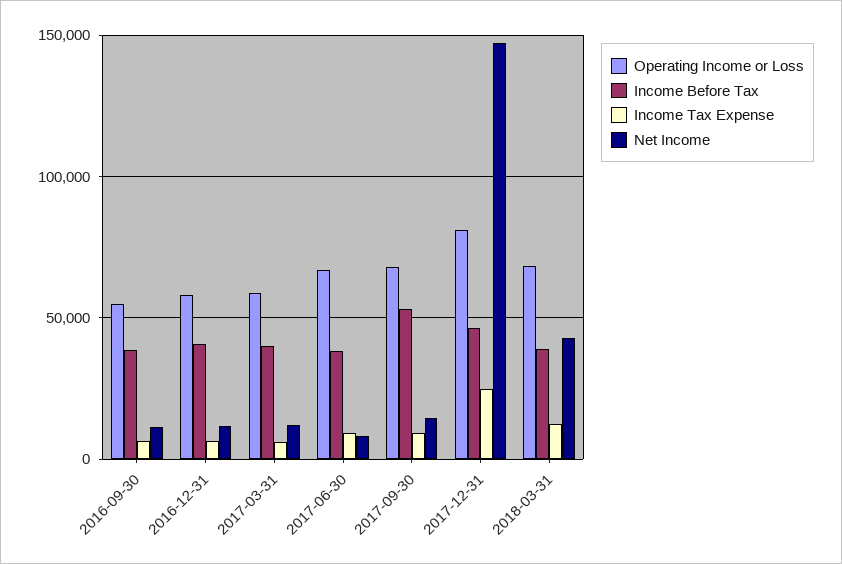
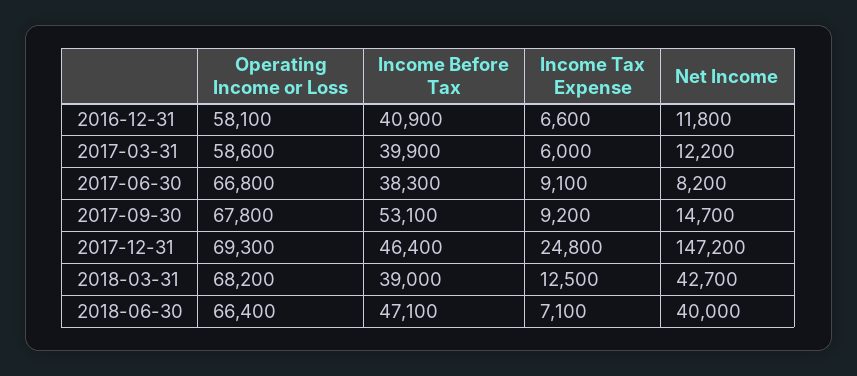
Operating Income or Loss, 2016-09-30: 55000 -> none
Income Before Tax, 2016-09-30: 40000 -> none
Income Tax Expense, 2016-09-30: 5000 -> none
Net Income, 2016-09-30: 10000 -> none
Operating Income or Loss, 2017-12-31: 80000 -> 69300
Operating Income or Loss, 2018-06-30: none -> 66400
Income Before Tax, 2018-06-30: none -> 47100
Income Tax Expense, 2018-06-30: none -> 7100
Net Income, 2018-06-30: none -> 40000

